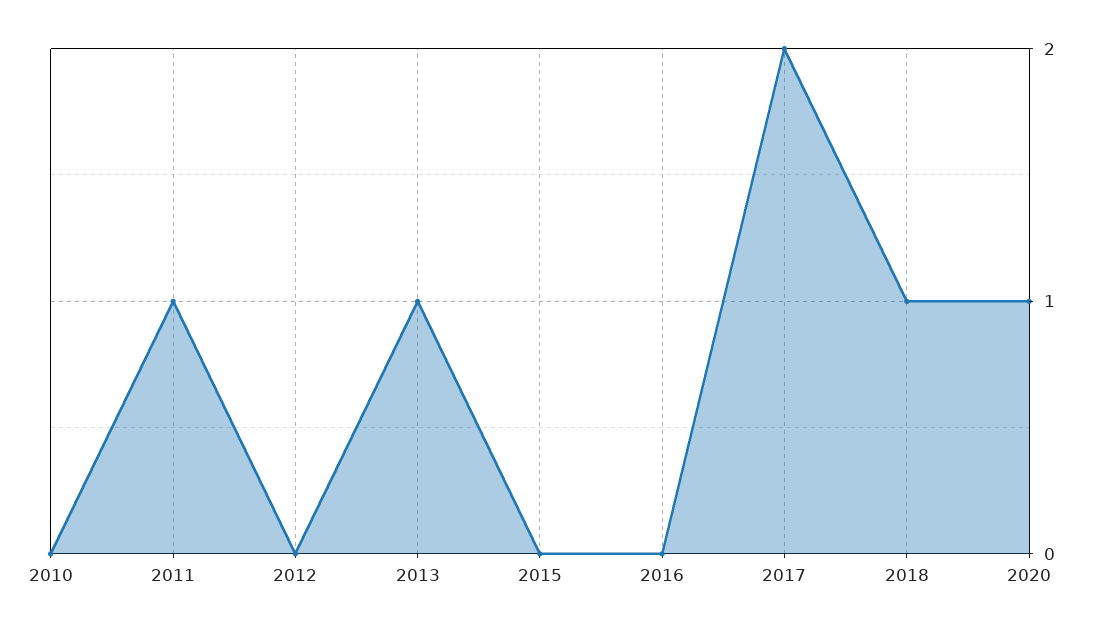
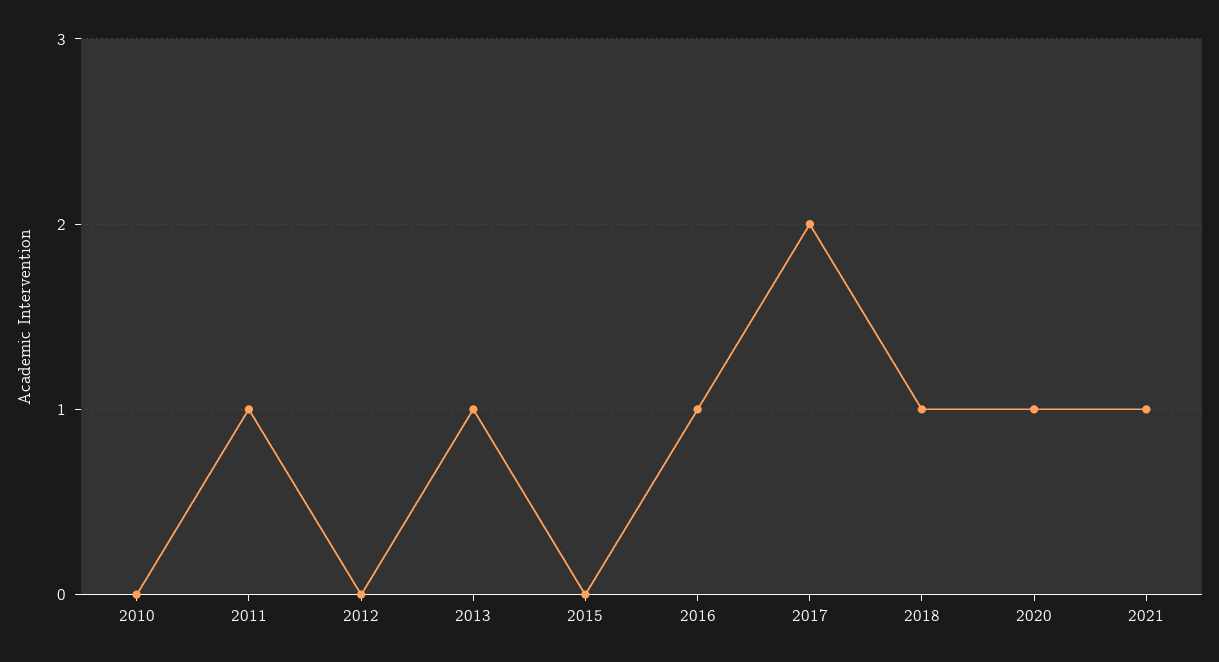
2016: 0 -> 1
2021: none -> 1

